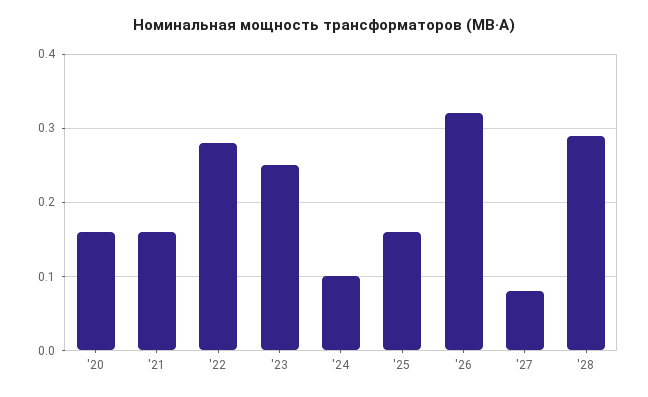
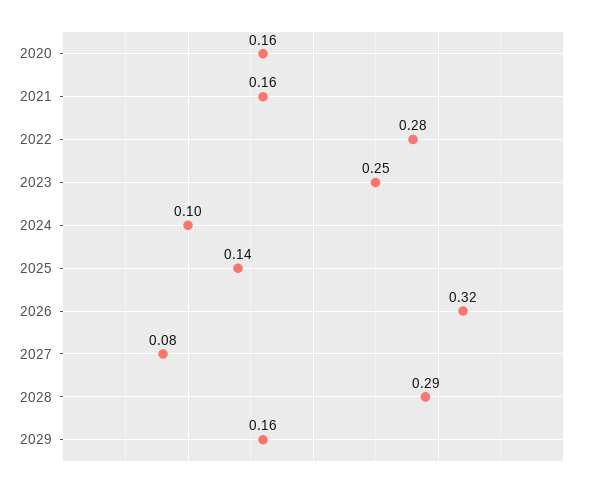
'25: 0.16 -> 0.14
2029: none -> 0.16

